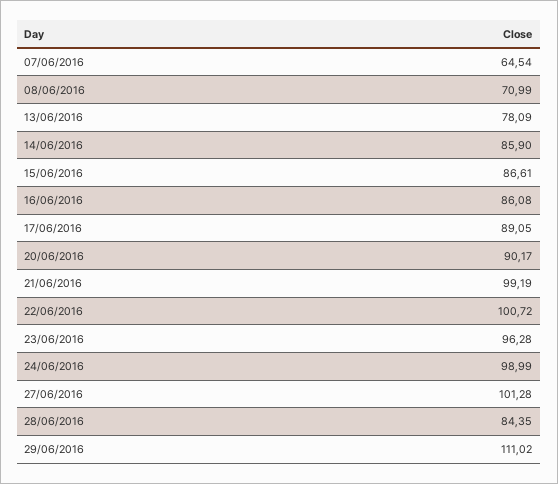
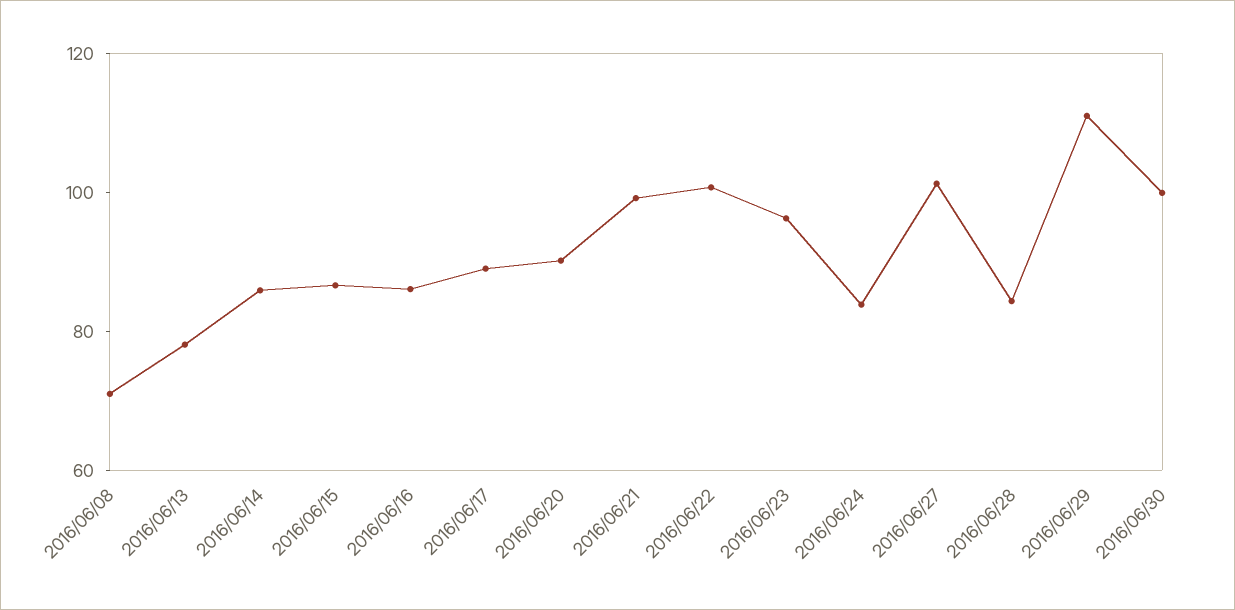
07/06/2016: 64.54 -> none
24/06/2016: 98.99 -> 85
2016/06/30: none -> 100

